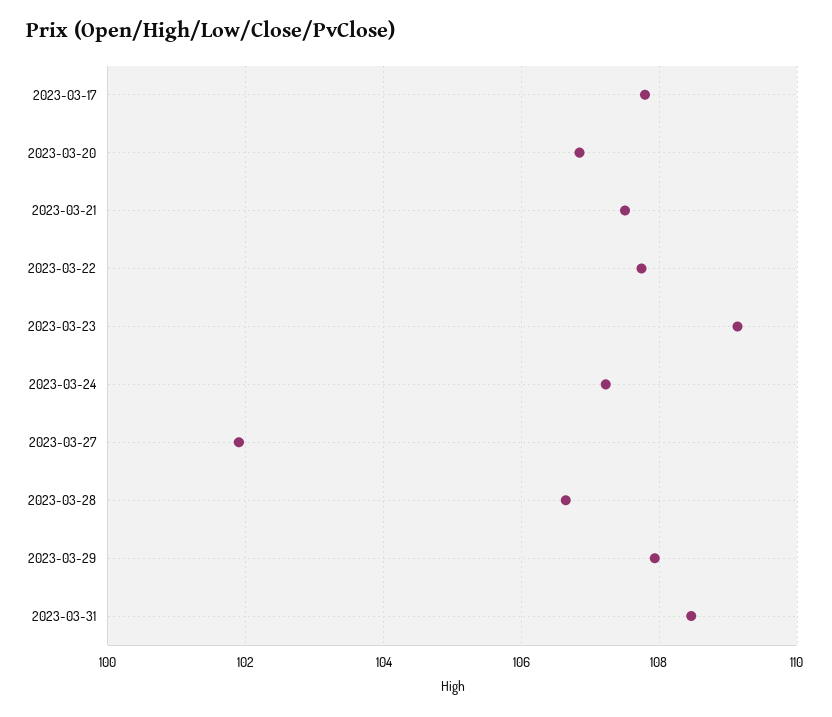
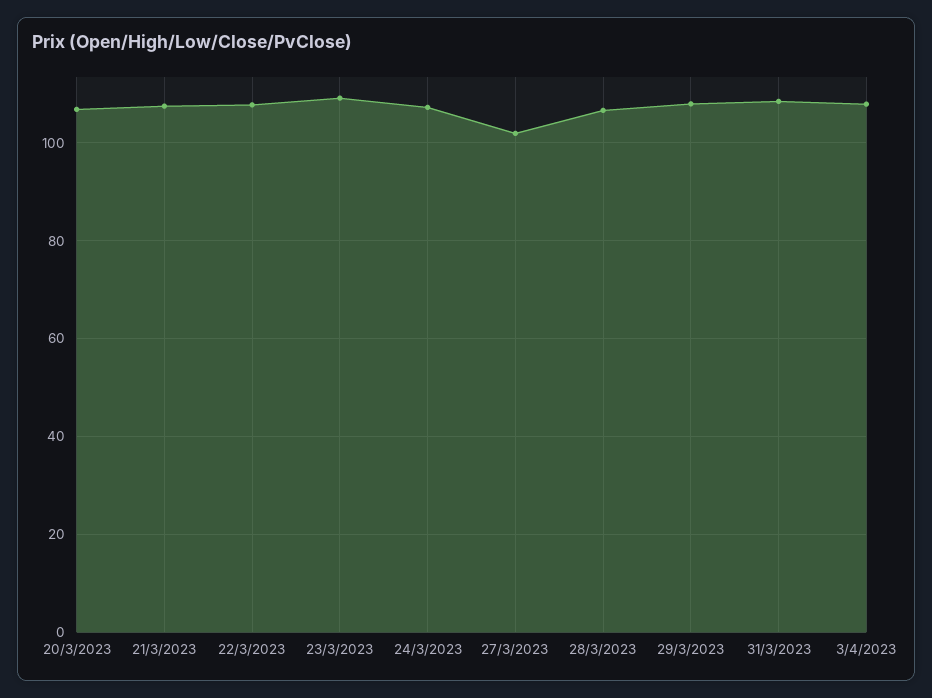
2023-03-17: 107.8 -> none
3/4/2023: none -> 108

